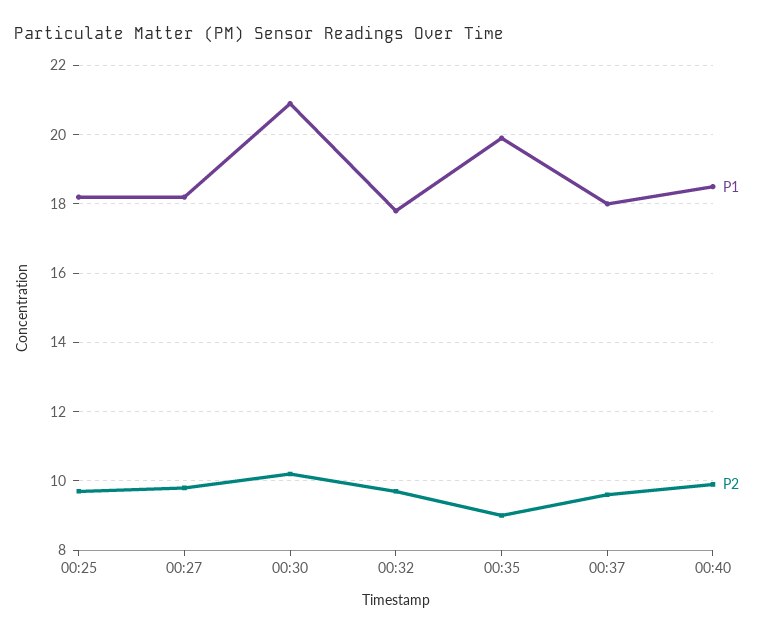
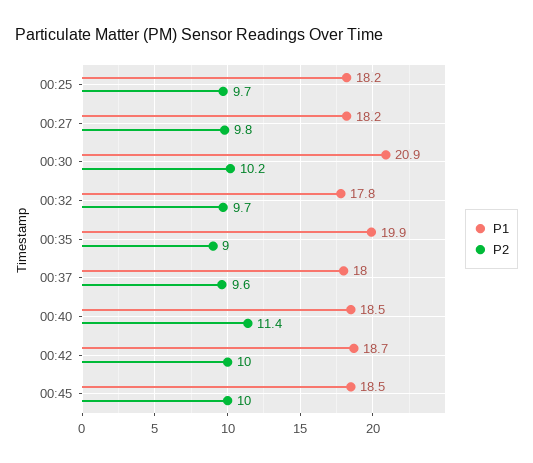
P2, 00:40: 10 -> 11.4
P1, 00:42: none -> 18.7
P2, 00:42: none -> 10
P1, 00:45: none -> 18.5
P2, 00:45: none -> 10

